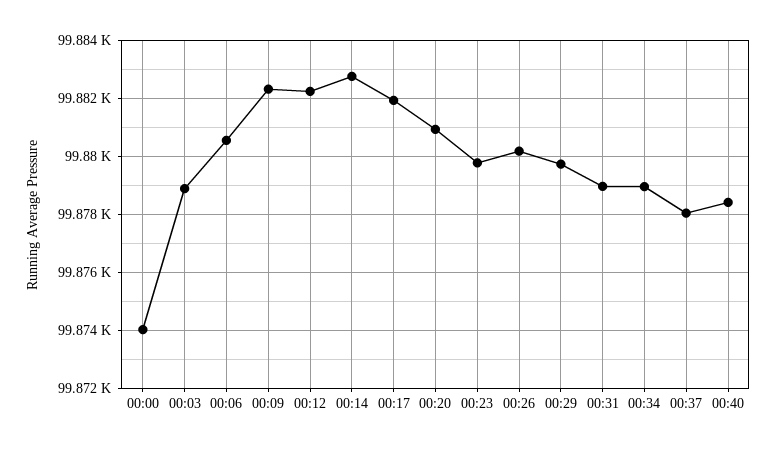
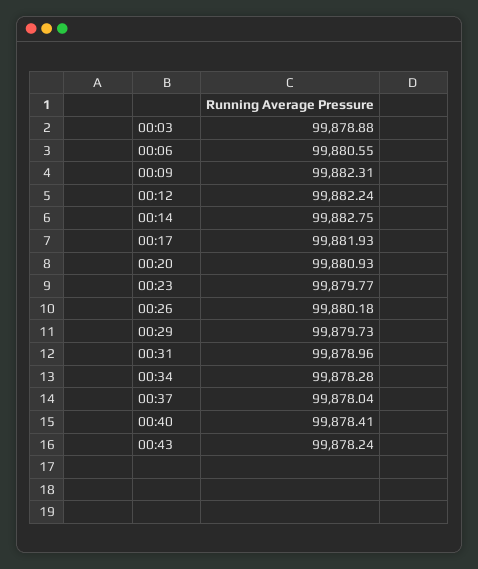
00:00: 99874 -> none
00:34: 99879 -> 99878.28
00:43: none -> 99878.24

